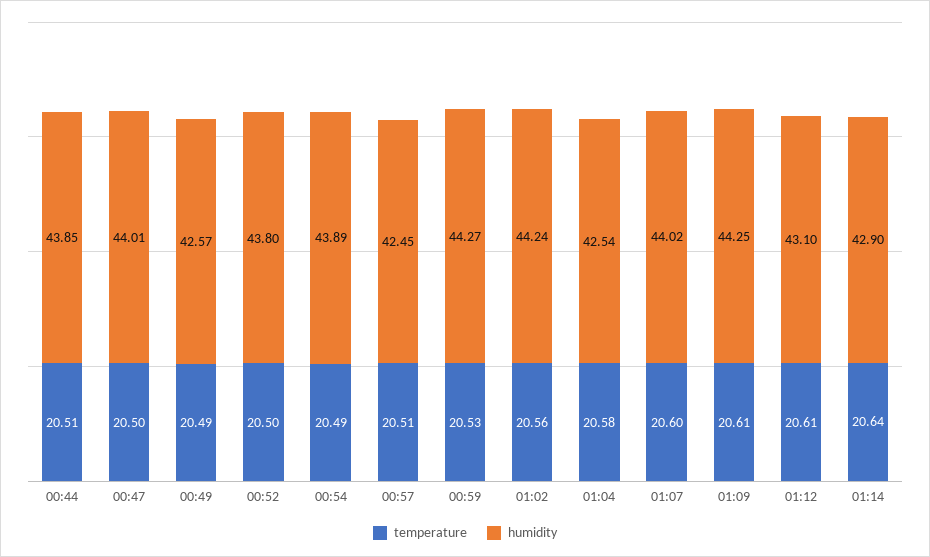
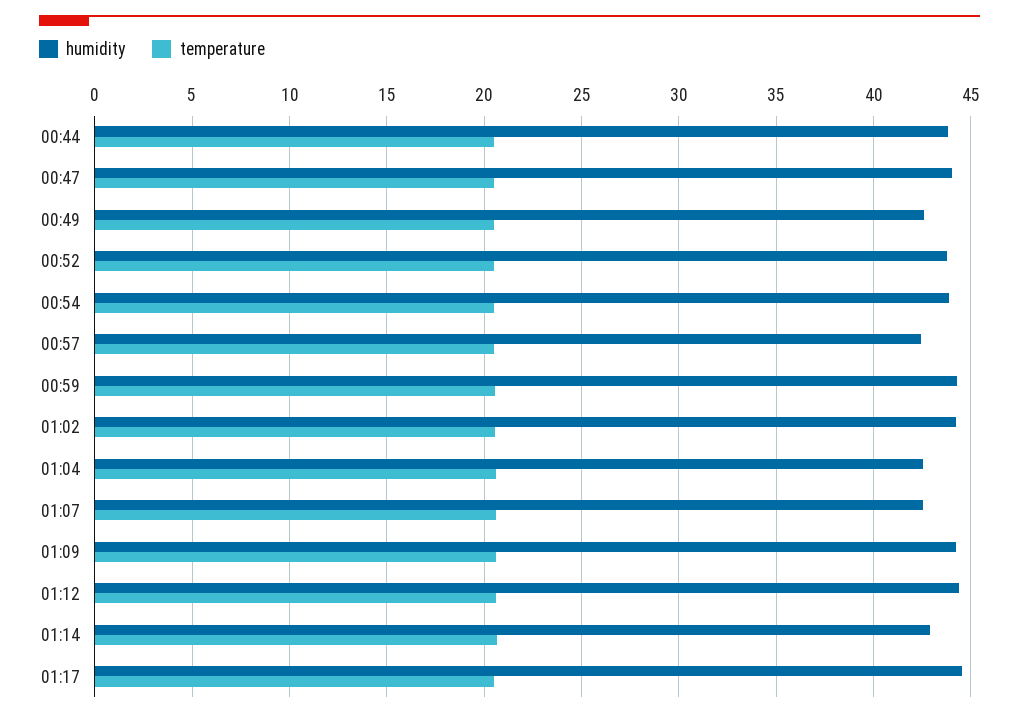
humidity, 01:07: 44.02 -> 42.5
humidity, 01:12: 43.1 -> 44.5
humidity, 01:17: none -> 44.5
temperature, 01:17: none -> 20.5

